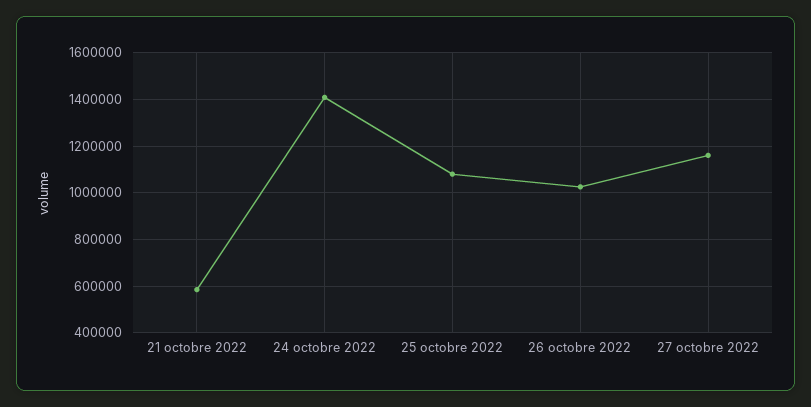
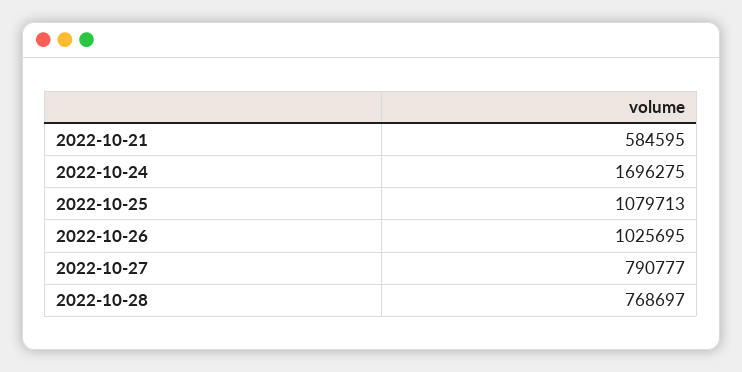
24 octobre 2022: 1400000 -> 1696275
27 octobre 2022: 1150000 -> 790777
2022-10-28: none -> 768697

